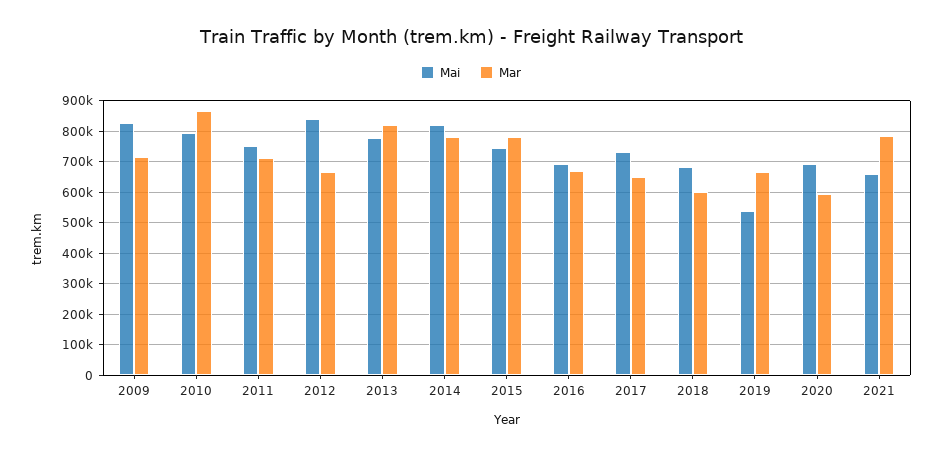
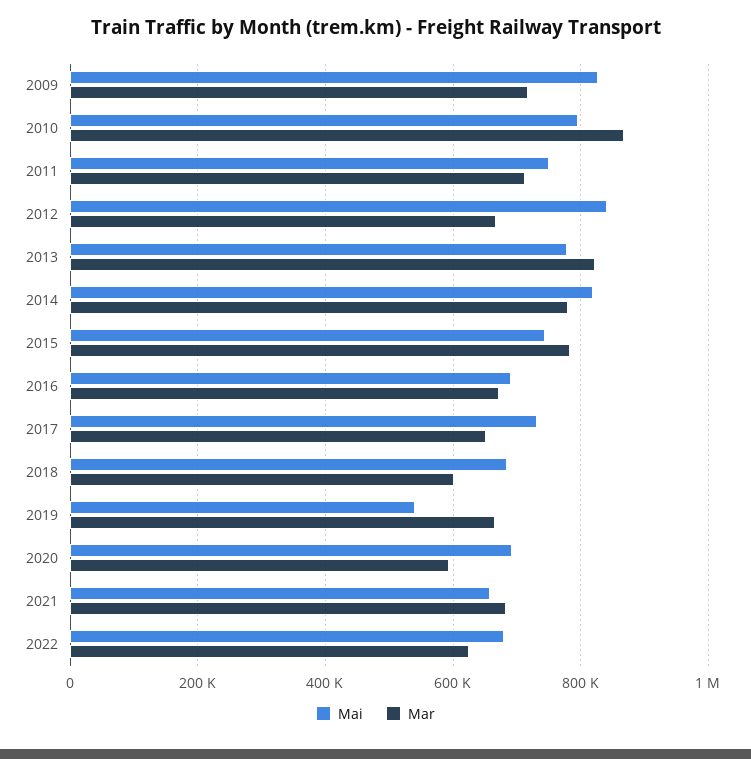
Mar, 2021: 780000 -> 680000
Mai, 2022: none -> 680000
Mar, 2022: none -> 620000

